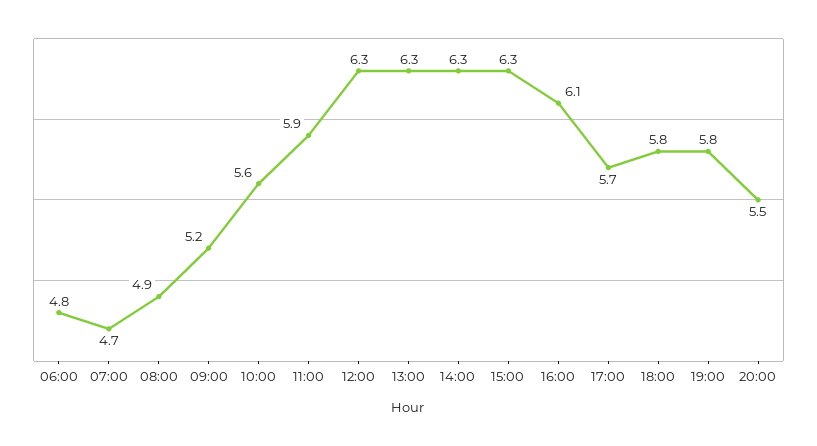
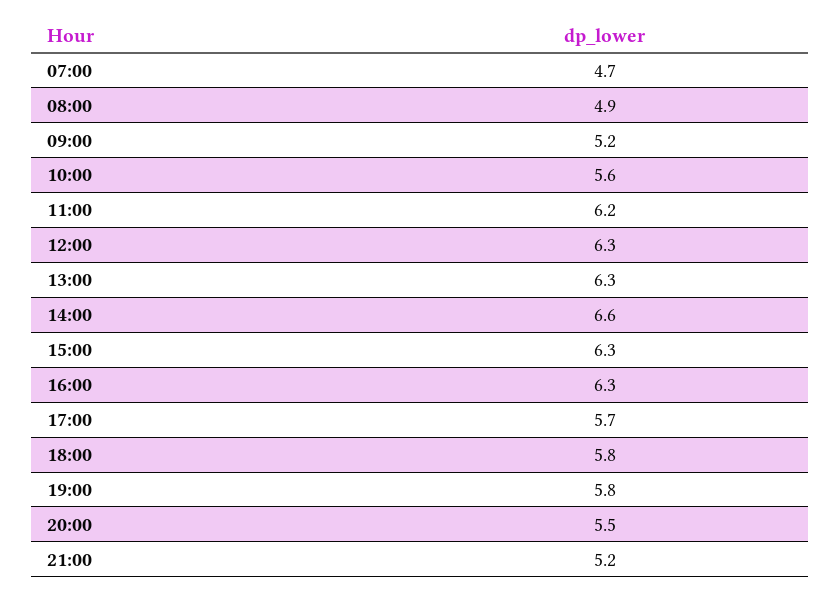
06:00: 4.8 -> none
11:00: 5.9 -> 6.2
14:00: 6.3 -> 6.6
16:00: 6.1 -> 6.3
21:00: none -> 5.2

